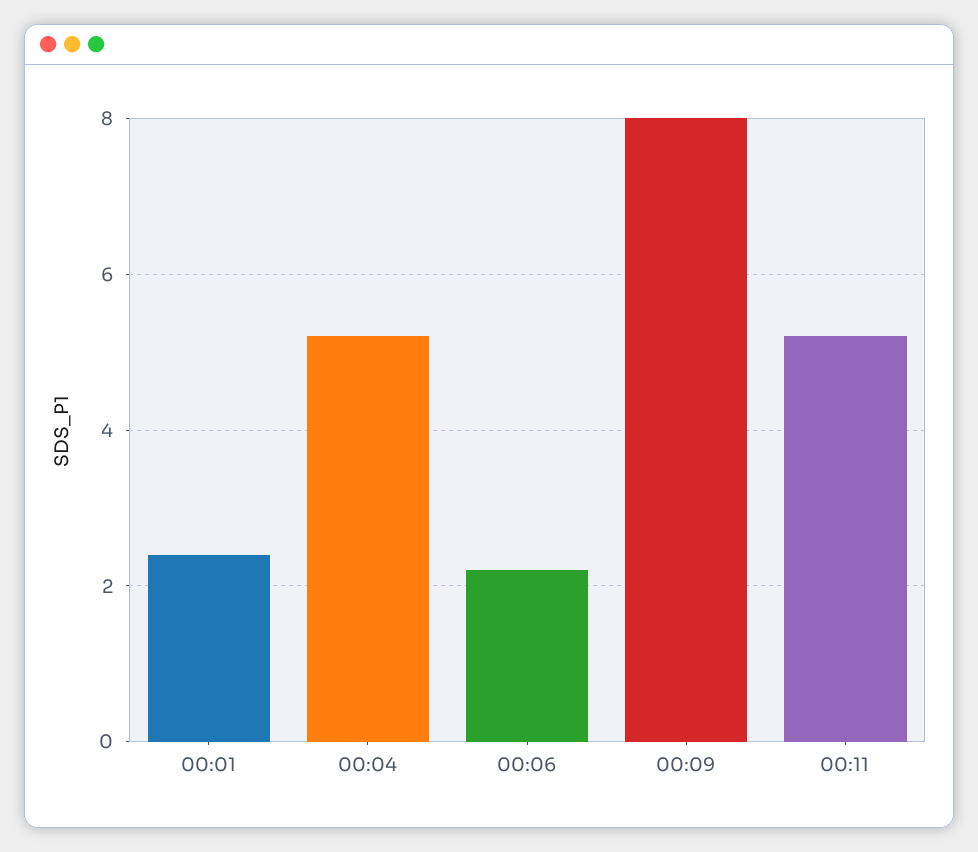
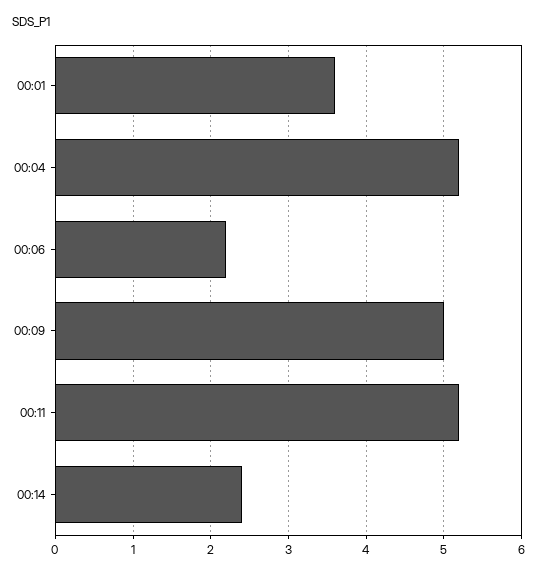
00:01: 2.5 -> 3.6
00:09: 8 -> 5
00:14: none -> 2.4

